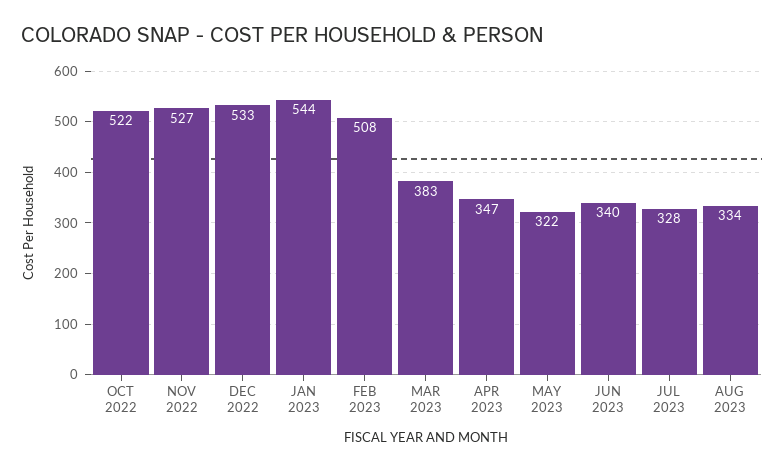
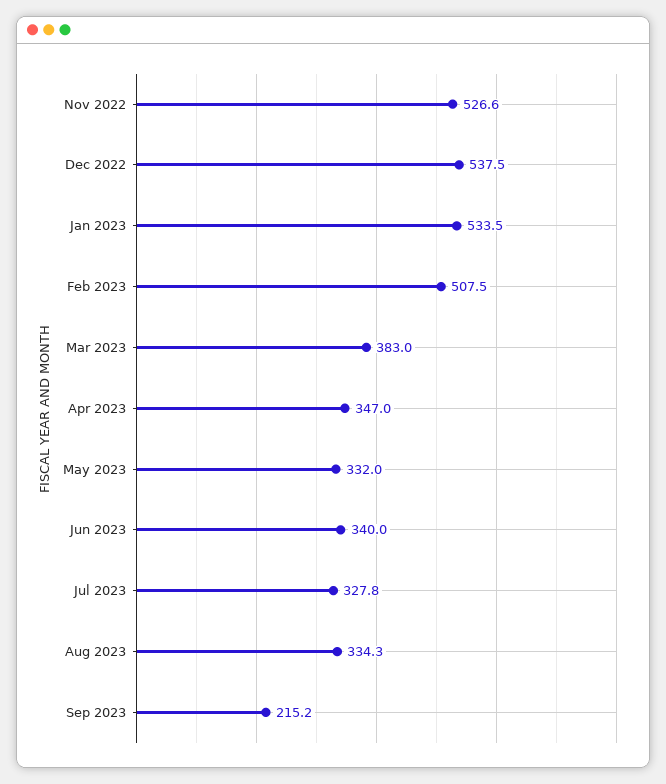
OCT 2022: 522 -> none
DEC 2022: 533 -> 537.5
JAN 2023: 544 -> 533.5
MAY 2023: 322 -> 332
Sep 2023: none -> 215.2

